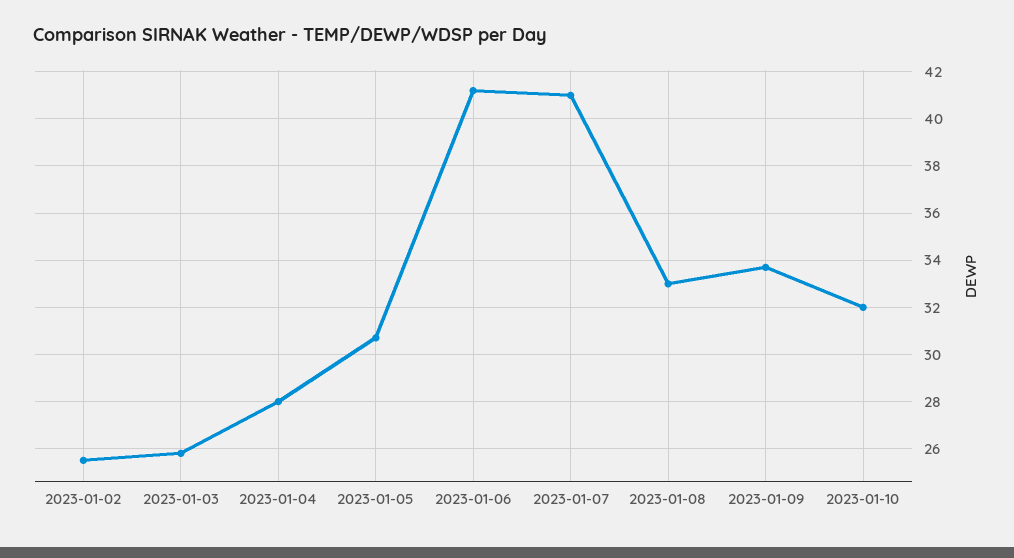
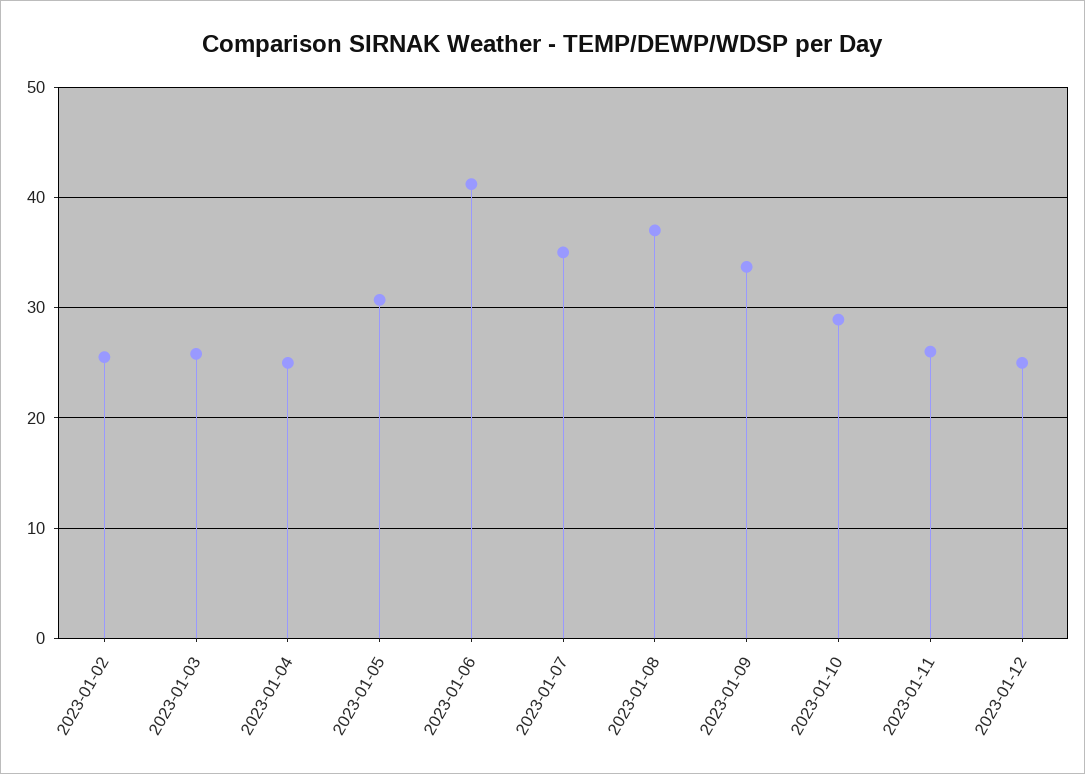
2023-01-04: 28 -> 25
2023-01-07: 41 -> 35
2023-01-08: 33 -> 37
2023-01-10: 32 -> 29
2023-01-11: none -> 26
2023-01-12: none -> 25

